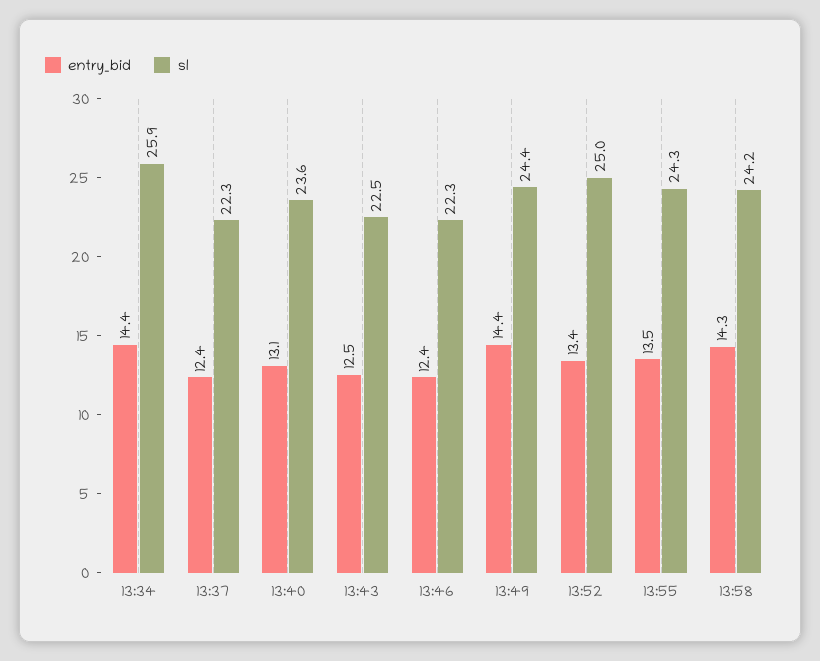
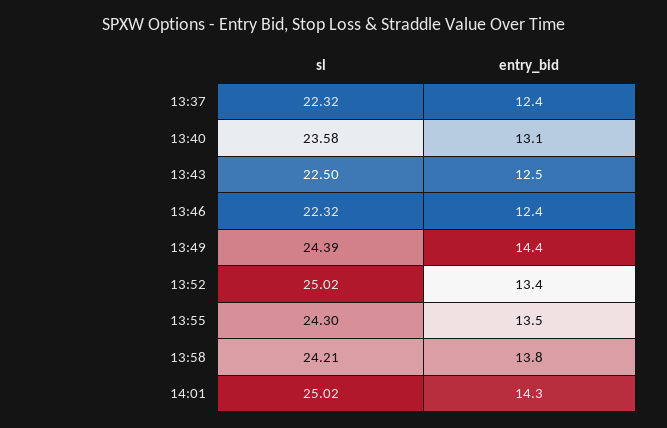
entry_bid, 13:34: 14.4 -> none
sl, 13:34: 25.9 -> none
entry_bid, 13:58: 14.3 -> 13.8
sl, 14:01: none -> 25.02
entry_bid, 14:01: none -> 14.3

